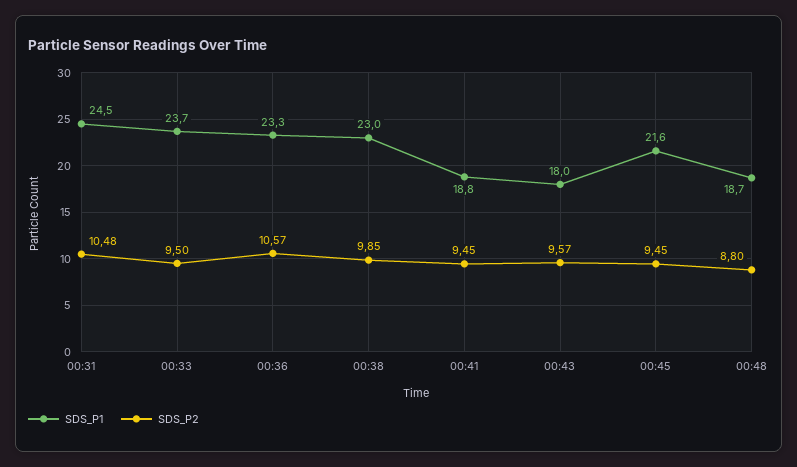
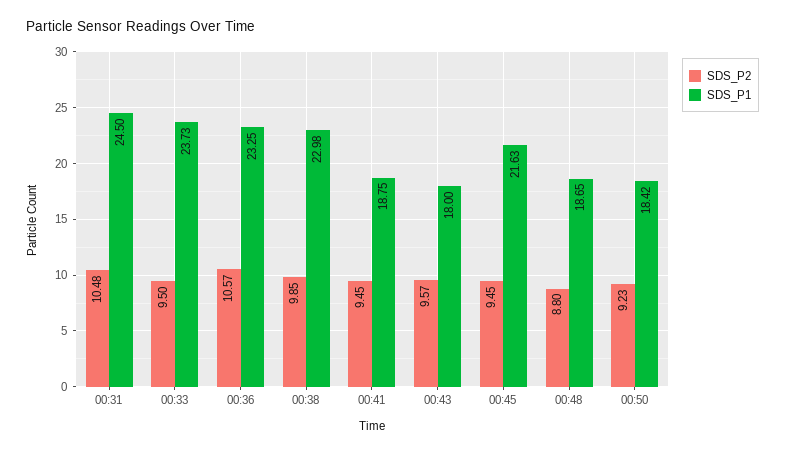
SDS_P2, 00:50: none -> 9.23
SDS_P1, 00:50: none -> 18.42

